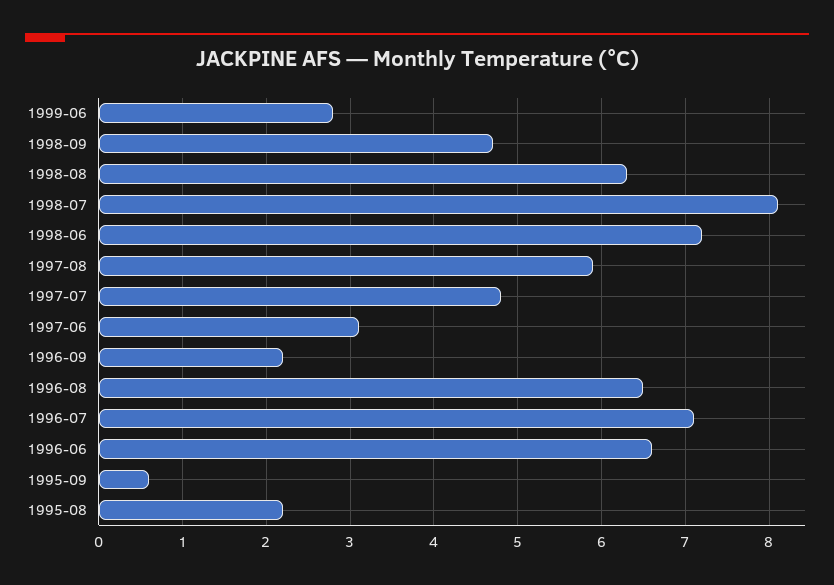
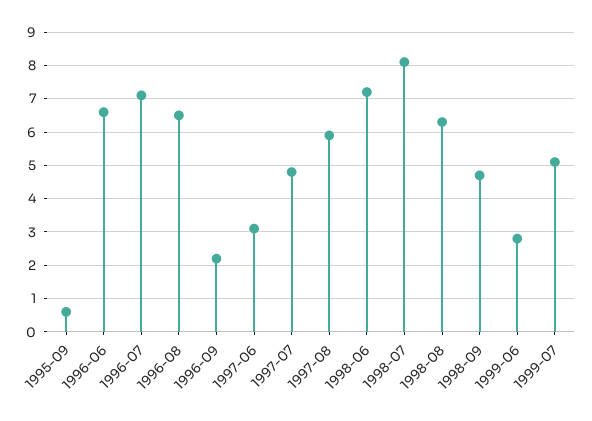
1995-08: 2.2 -> none
1999-07: none -> 5

